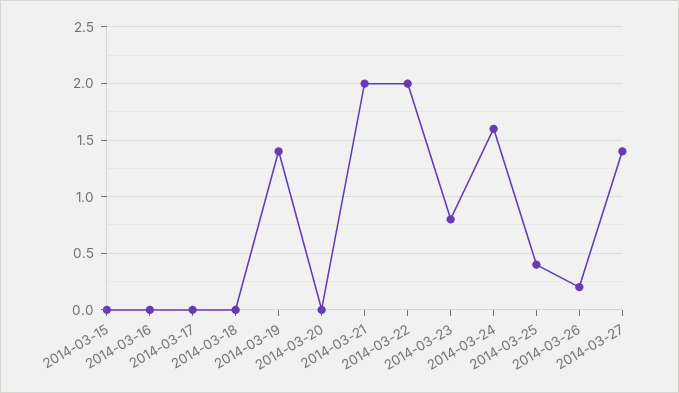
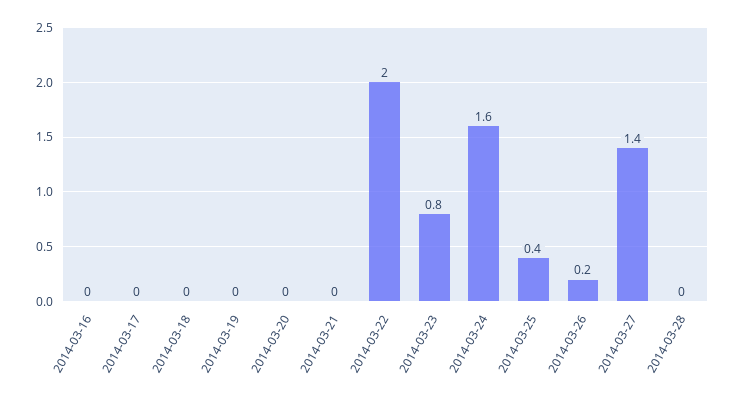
2014-03-15: 0 -> none
2014-03-19: 1.4 -> 0
2014-03-21: 2 -> 0
2014-03-28: none -> 0

